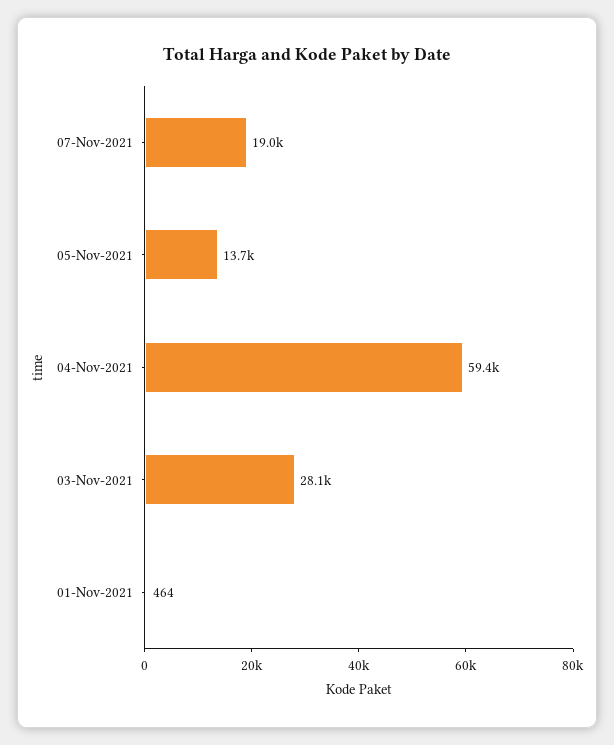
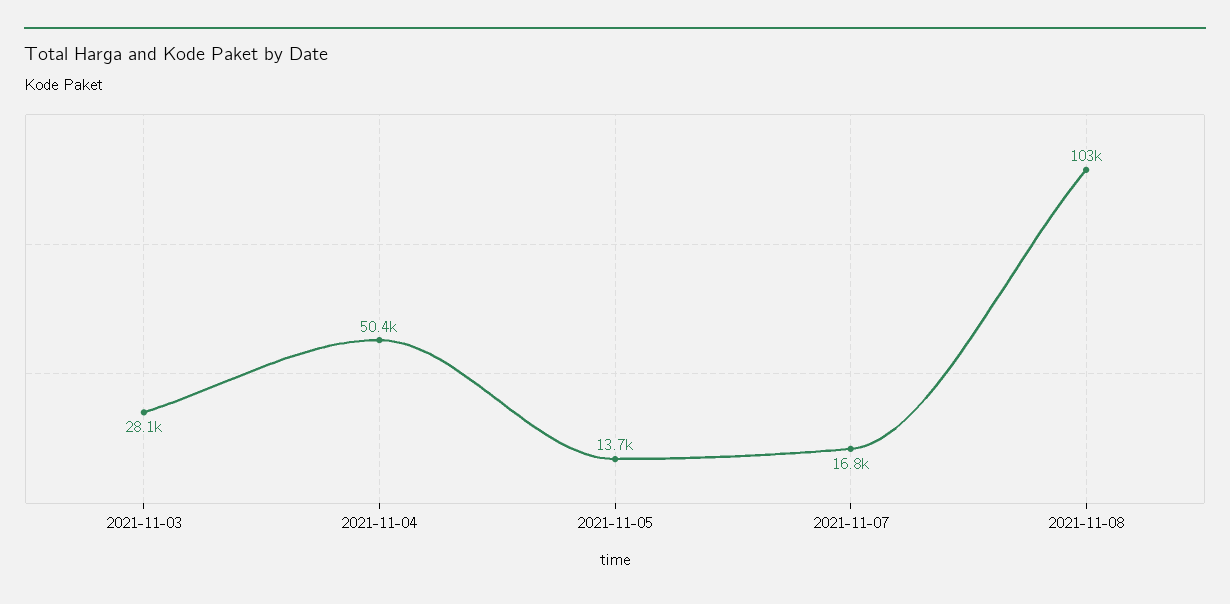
07-Nov-2021: 19000 -> 16800
04-Nov-2021: 59400 -> 50400
01-Nov-2021: 464 -> none
2021-11-08: none -> 103000

